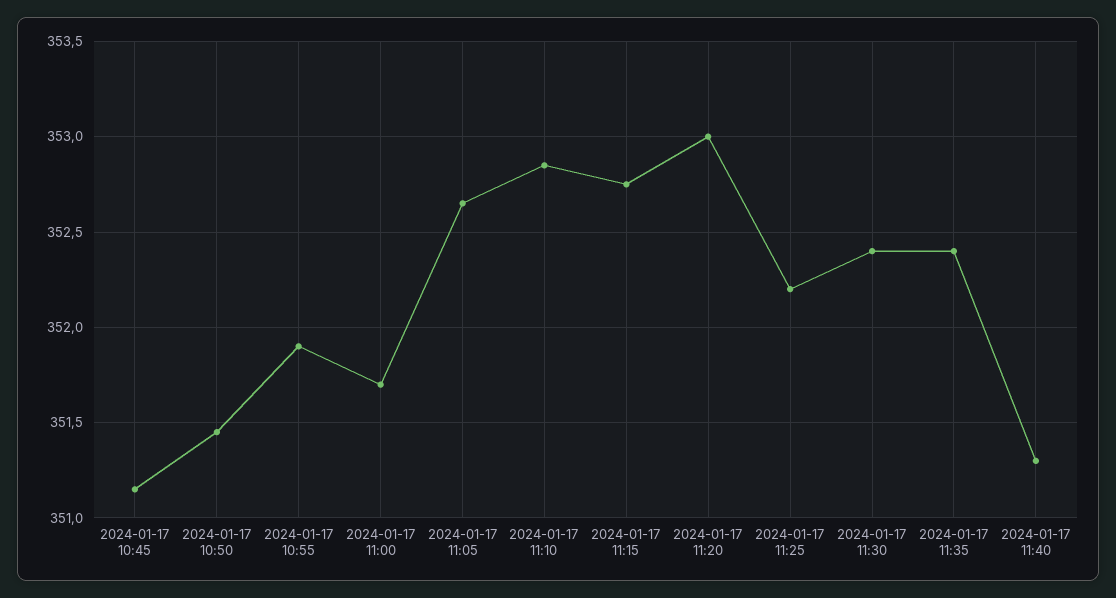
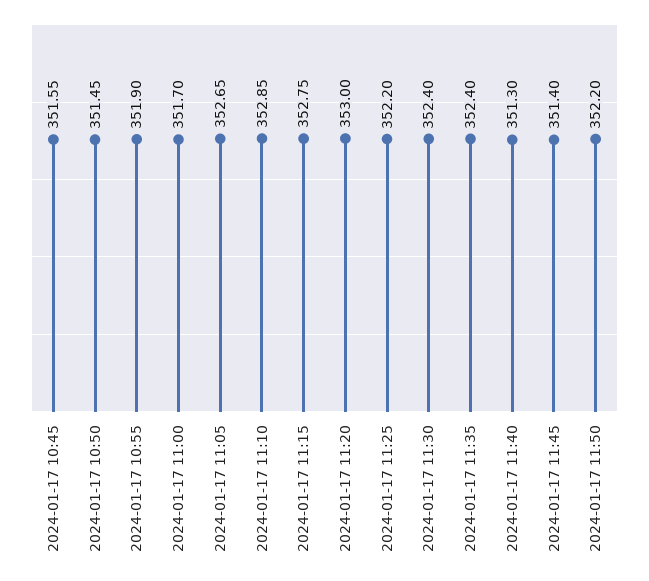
2024-01-17 10:45: 351.15 -> 351.55
2024-01-17 11:45: none -> 351.4
2024-01-17 11:50: none -> 352.2

